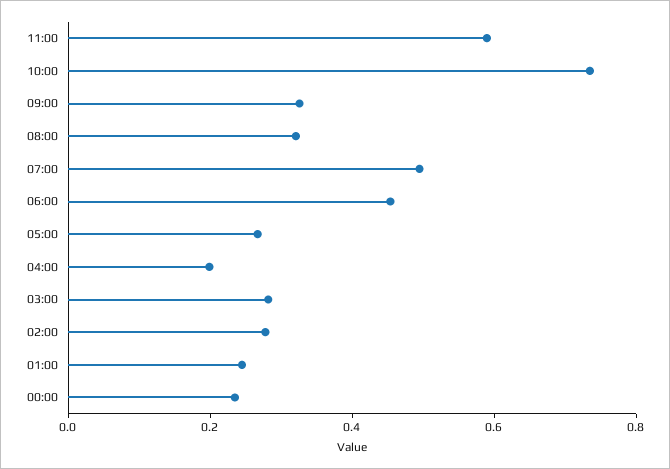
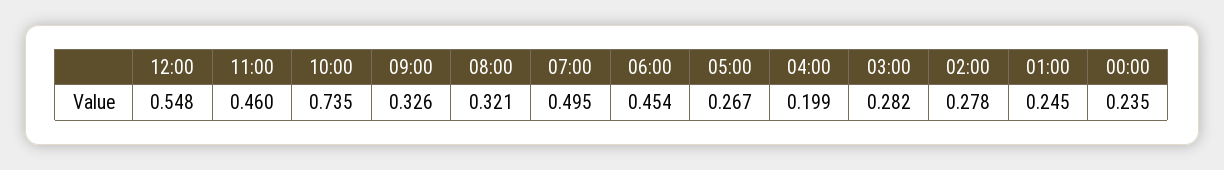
11:00: 0.6 -> 0.46
12:00: none -> 0.548

